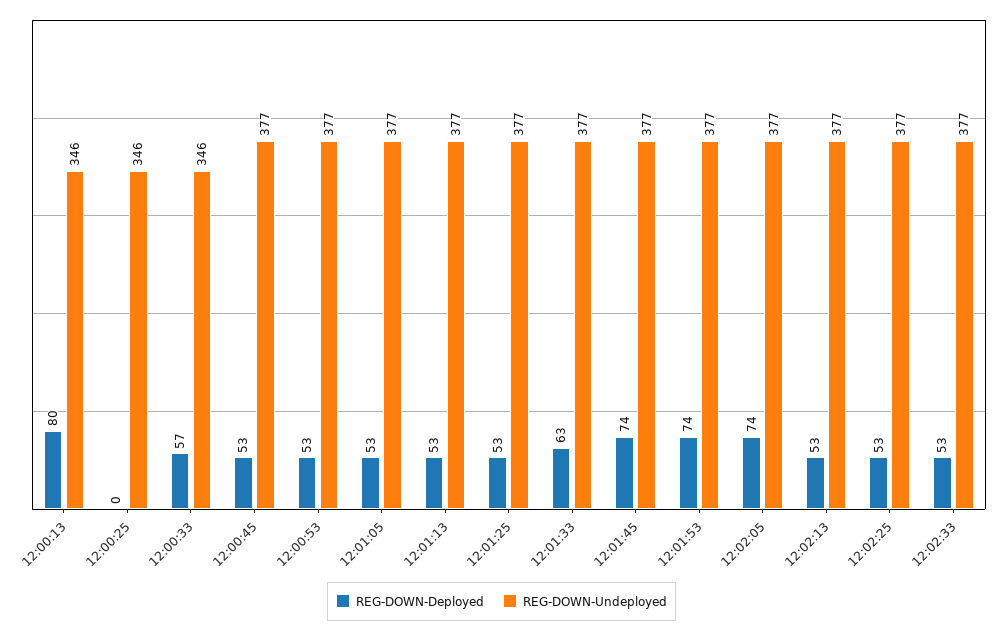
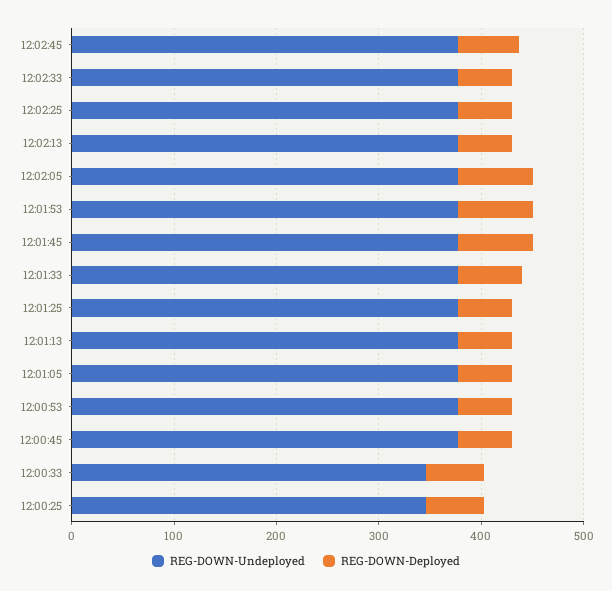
REG-DOWN-Deployed, 12:00:13: 80 -> none
REG-DOWN-Undeployed, 12:00:13: 346 -> none
REG-DOWN-Deployed, 12:00:25: 0 -> 60
REG-DOWN-Undeployed, 12:02:45: none -> 380
REG-DOWN-Deployed, 12:02:45: none -> 60

